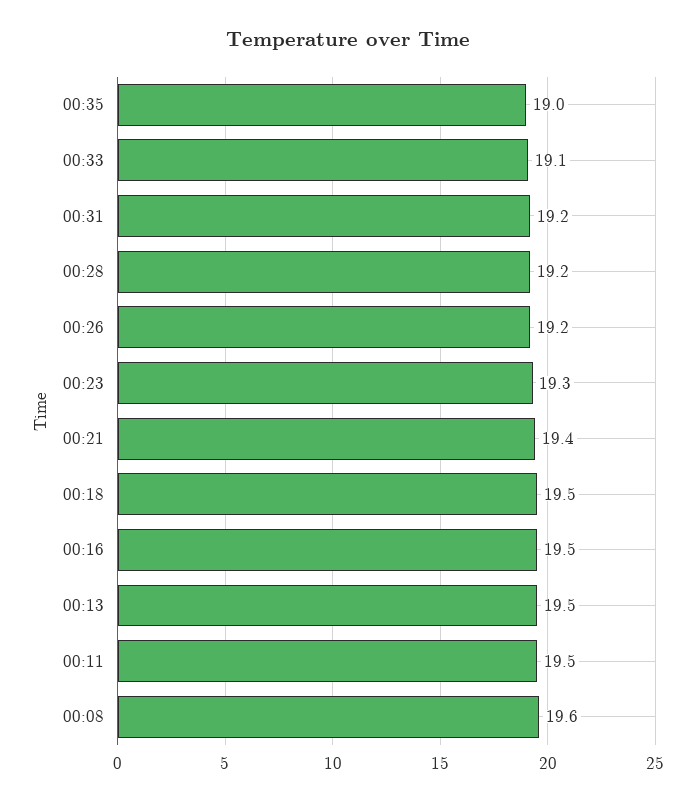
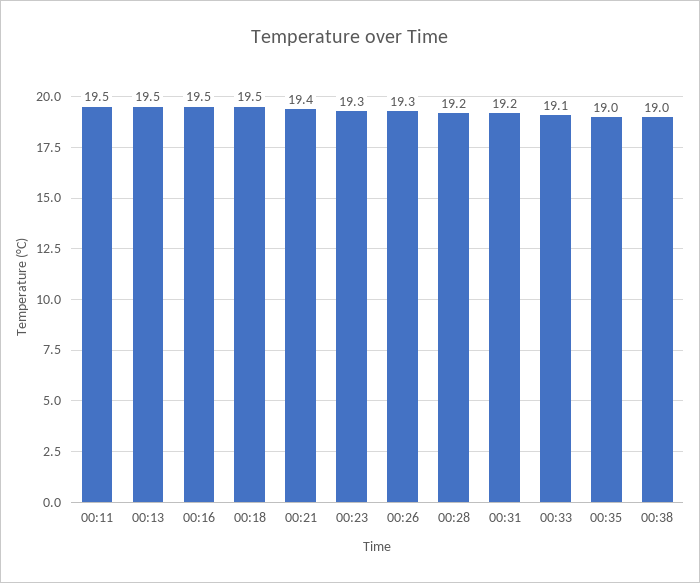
00:26: 19.2 -> 19.3
00:08: 19.6 -> none
00:38: none -> 19

